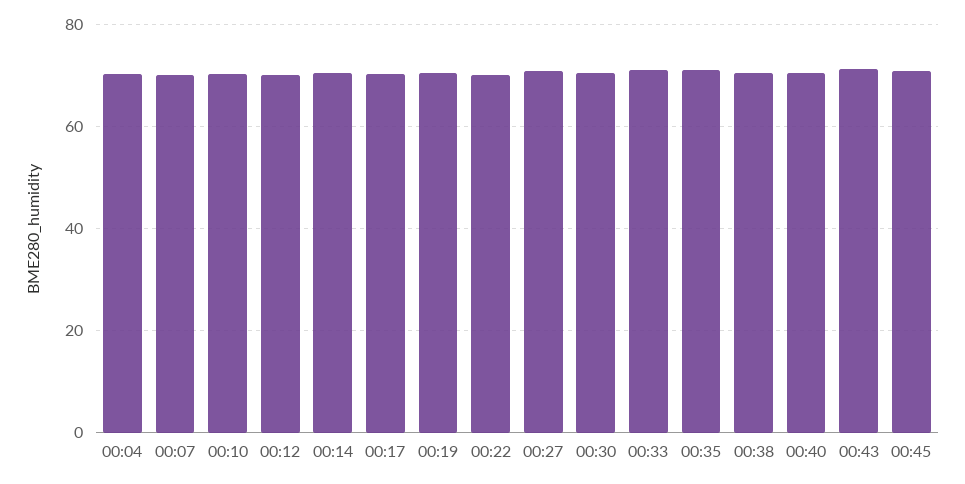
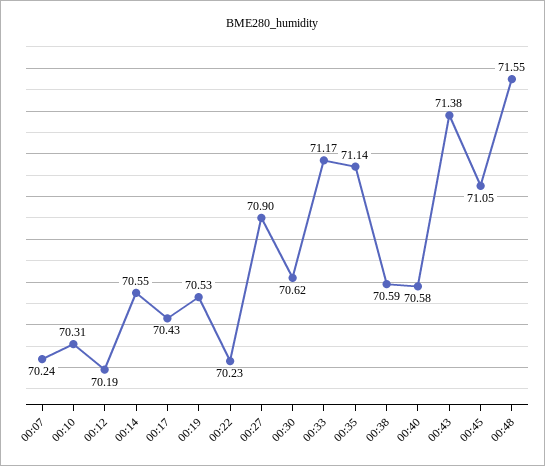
00:04: 70 -> none
00:48: none -> 71.55

